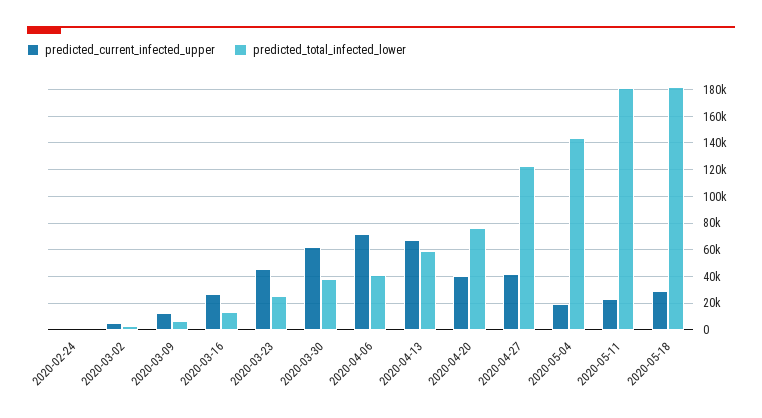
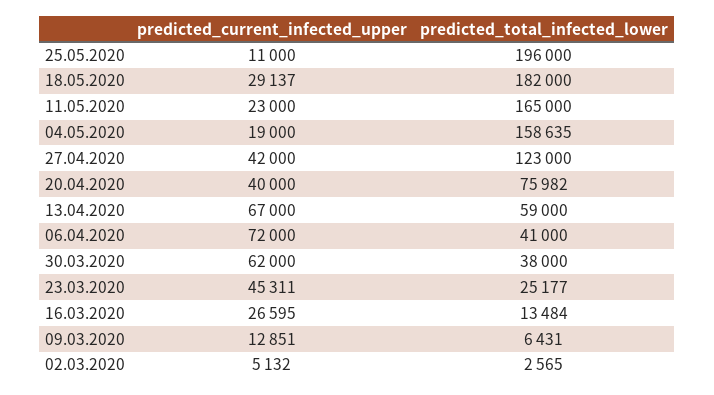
predicted_current_infected_upper, 2020-02-24: 0 -> none
predicted_total_infected_lower, 2020-02-24: 0 -> none
predicted_total_infected_lower, 2020-05-04: 145000 -> 158635
predicted_total_infected_lower, 2020-05-11: 180000 -> 165000
predicted_current_infected_upper, 25.05.2020: none -> 11000
predicted_total_infected_lower, 25.05.2020: none -> 196000

